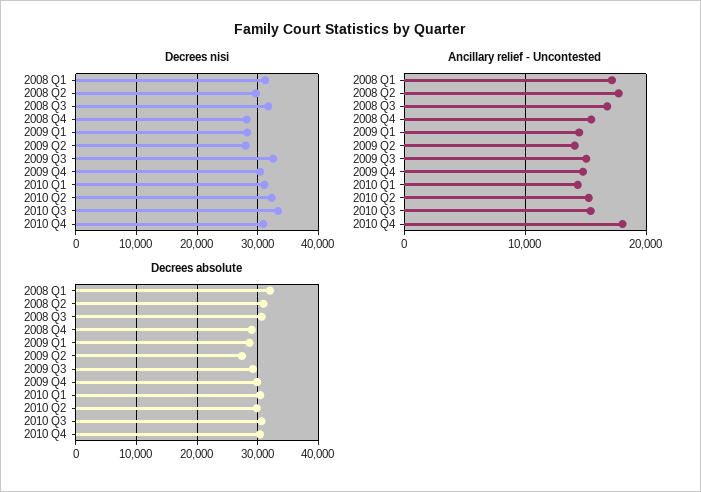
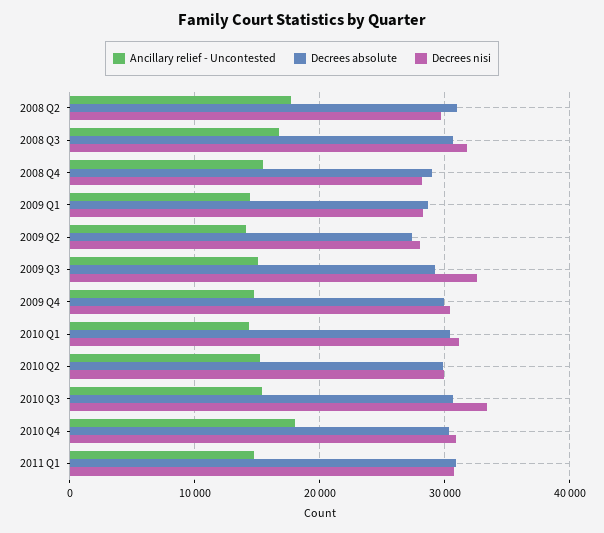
Decrees nisi, 2008 Q1: 31000 -> none
Decrees nisi, 2010 Q2: 32000 -> 30000
Ancillary relief - Uncontested, 2008 Q1: 17000 -> none
Decrees absolute, 2008 Q1: 32000 -> none
Ancillary relief - Uncontested, 2011 Q1: none -> 15000
Decrees absolute, 2011 Q1: none -> 31000
Decrees nisi, 2011 Q1: none -> 31000

